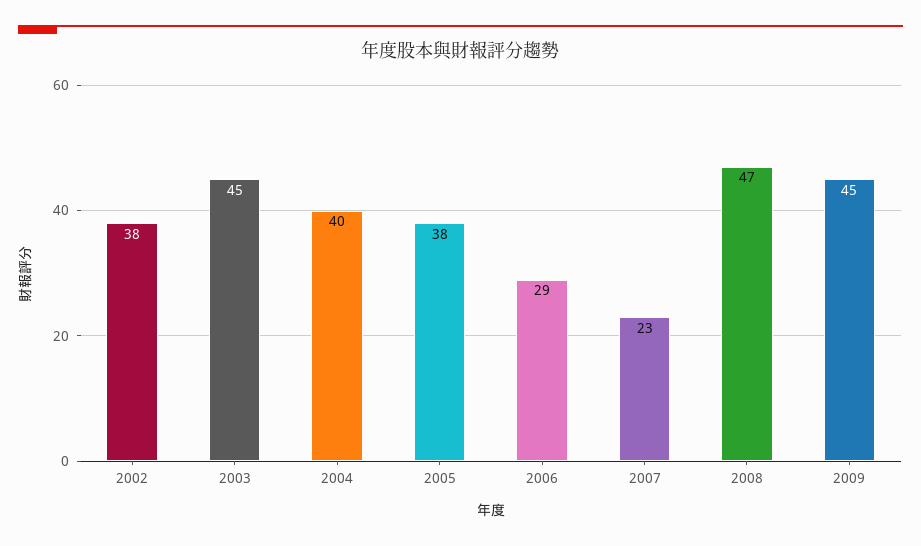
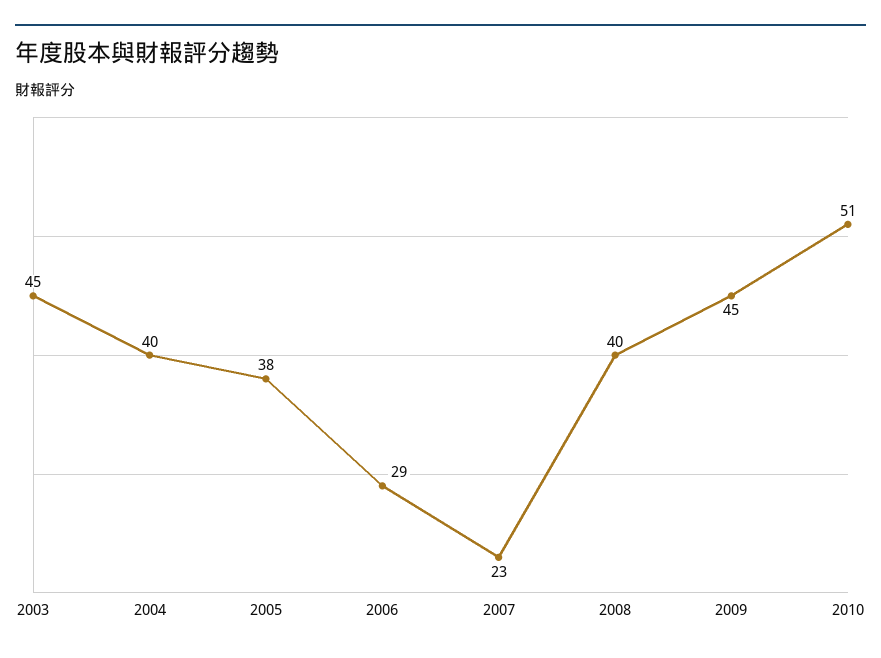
2002: 38 -> none
2008: 47 -> 40
2010: none -> 51

